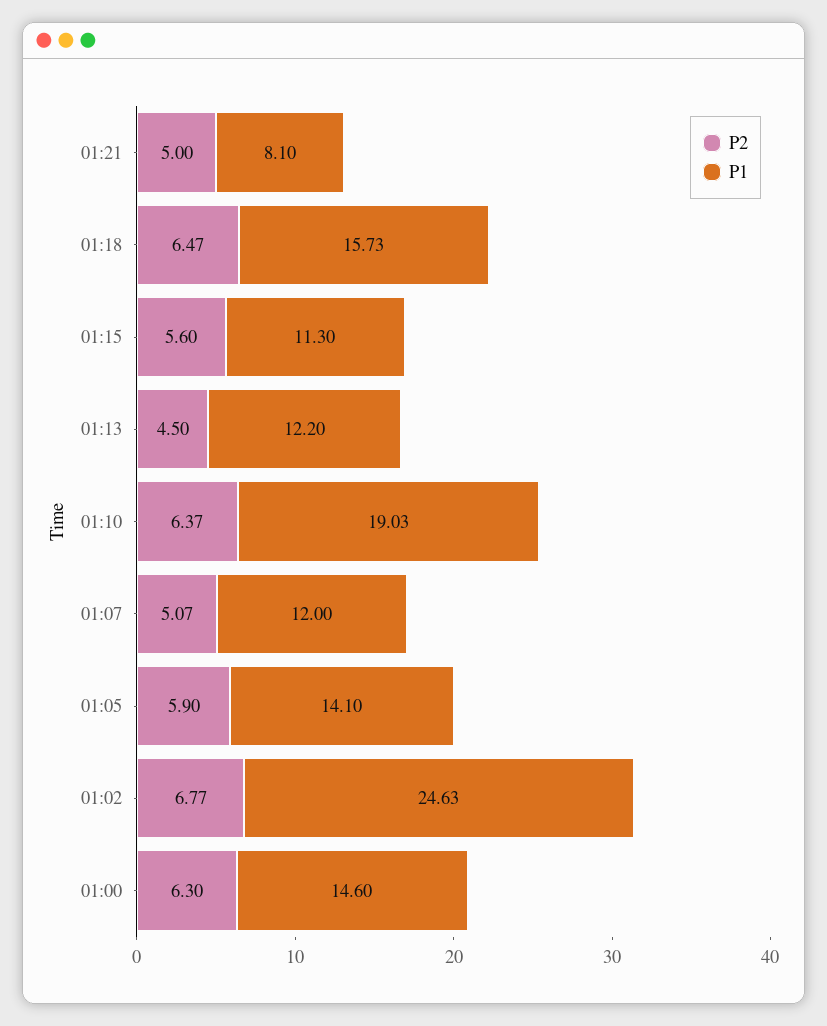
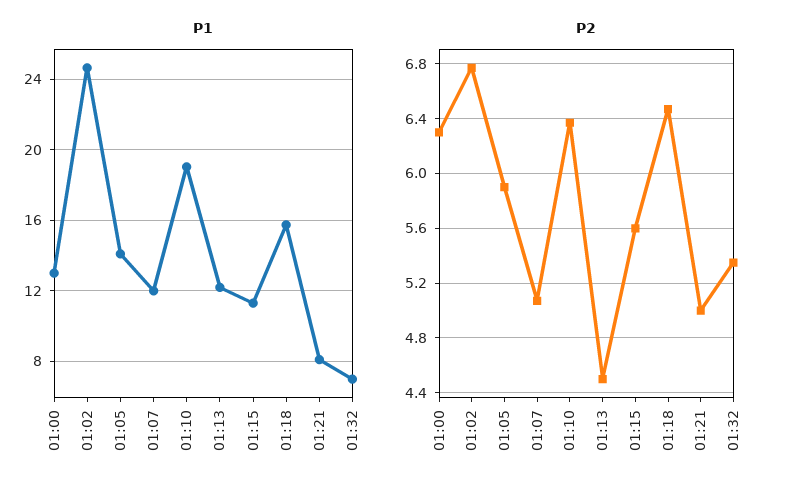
P1, 01:00: 14.6 -> 13
P1, 01:32: none -> 7
P2, 01:32: none -> 5.35

